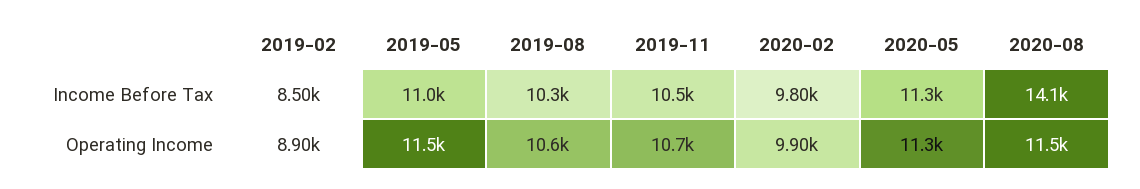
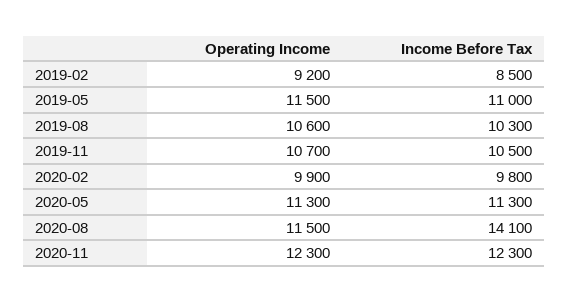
2019-02, Operating Income: 8900 -> 9200
2020-11, Operating Income: none -> 12300
2020-11, Income Before Tax: none -> 12300

